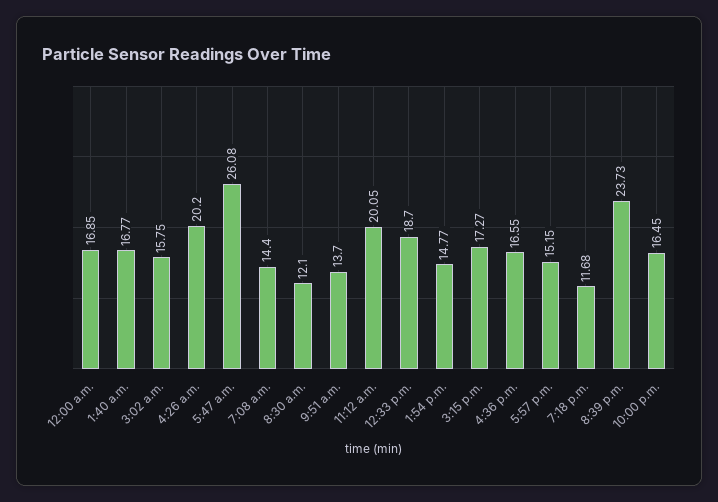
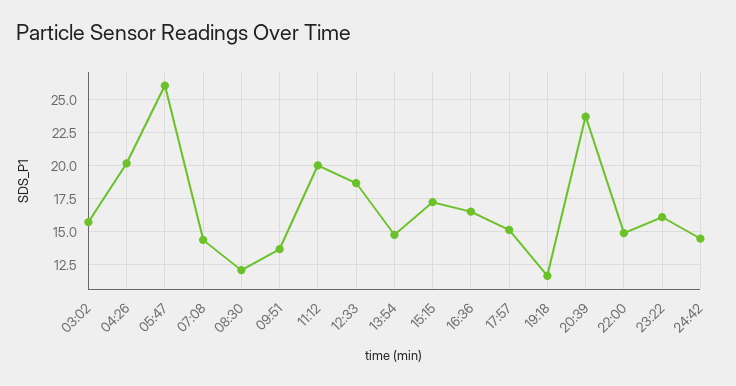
12:00 a.m.: 16.85 -> none
1:40 a.m.: 16.77 -> none
10:00 p.m.: 16.45 -> 15
23:22: none -> 16
24:42: none -> 14.5

